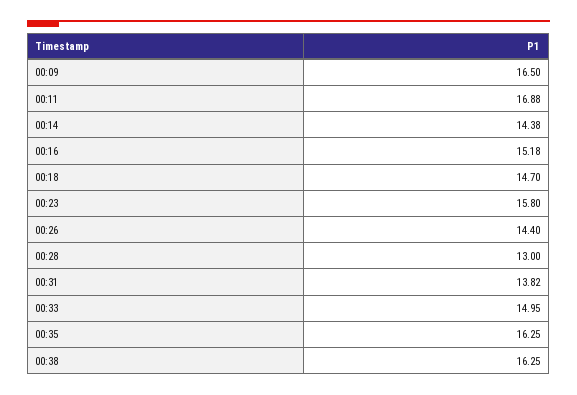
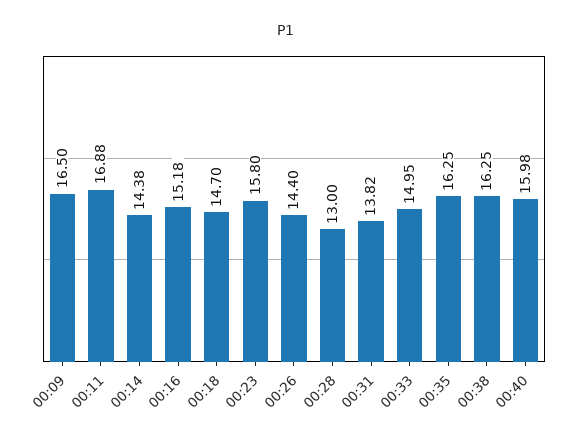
00:40: none -> 15.98

